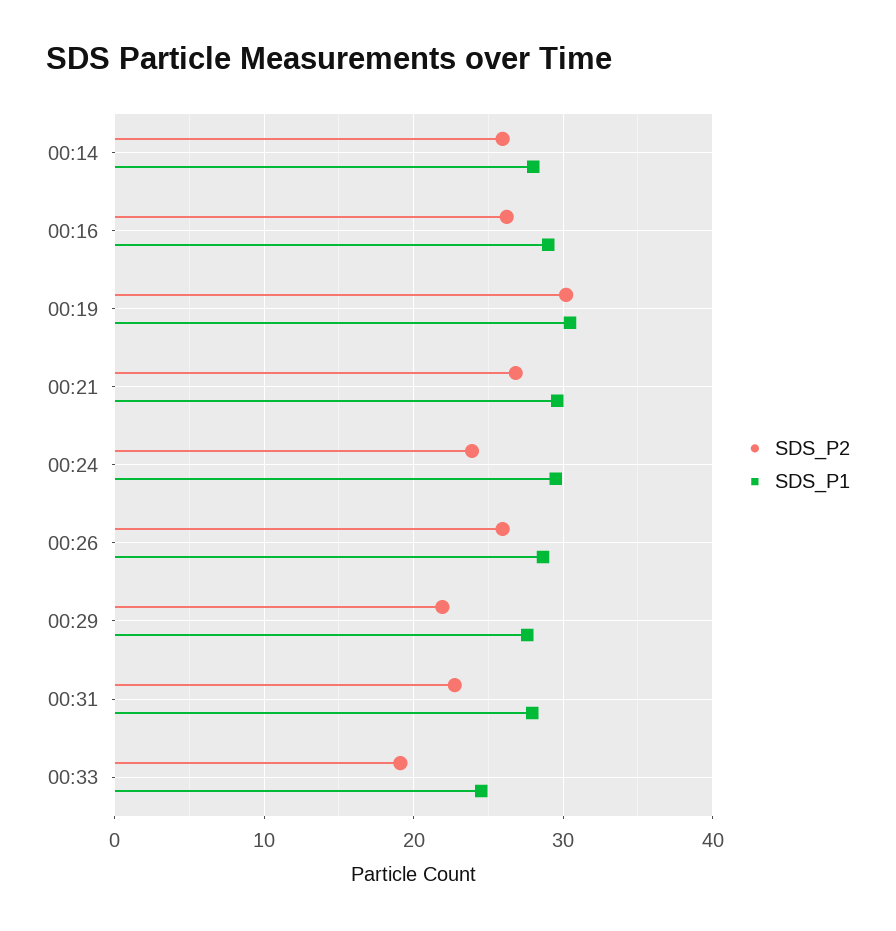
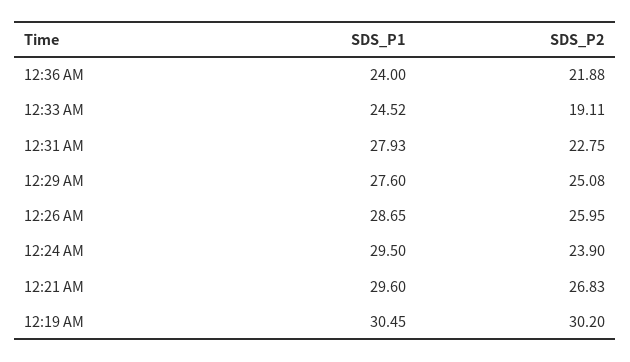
SDS_P2, 00:14: 26 -> none
SDS_P1, 00:14: 28 -> none
SDS_P2, 00:16: 26 -> none
SDS_P1, 00:16: 29 -> none
SDS_P2, 00:29: 22 -> 25.08
SDS_P1, 12:36 AM: none -> 24
SDS_P2, 12:36 AM: none -> 21.88

